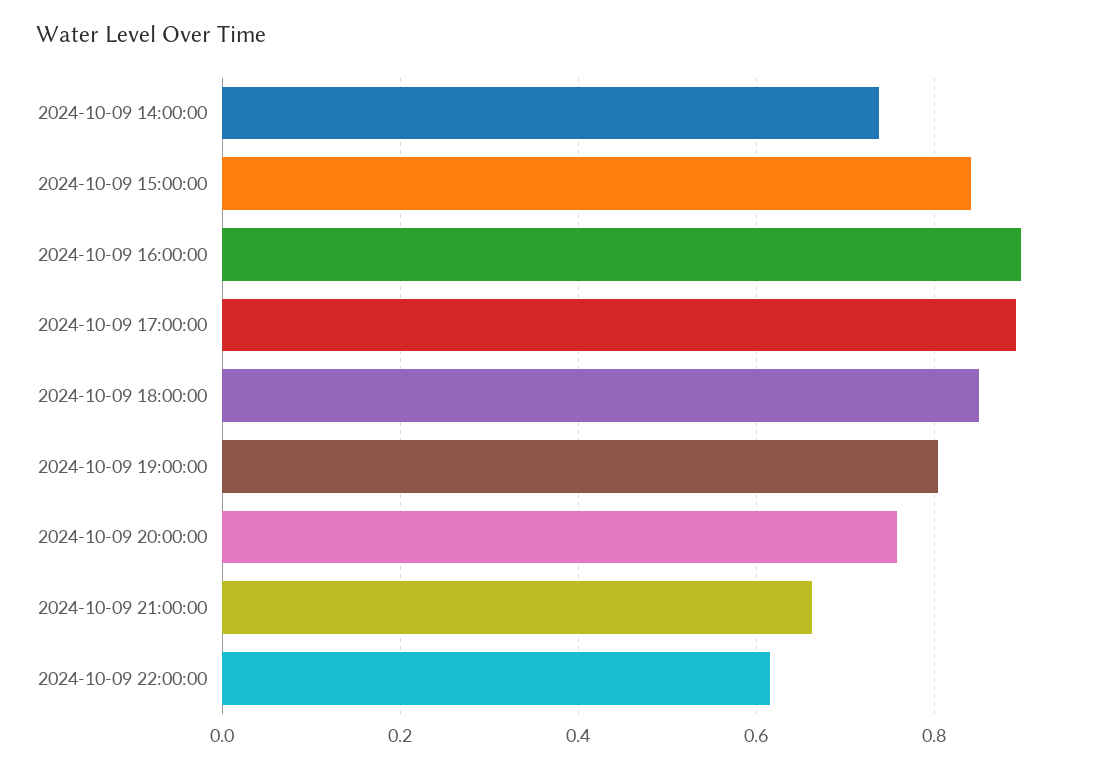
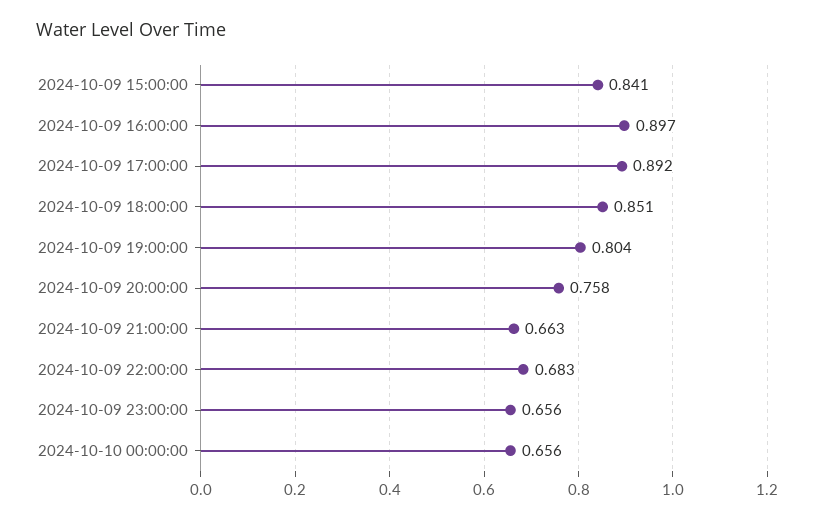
2024-10-09 14:00:00: 0.74 -> none
2024-10-09 22:00:00: 0.62 -> 0.683
2024-10-09 23:00:00: none -> 0.656
2024-10-10 00:00:00: none -> 0.656

